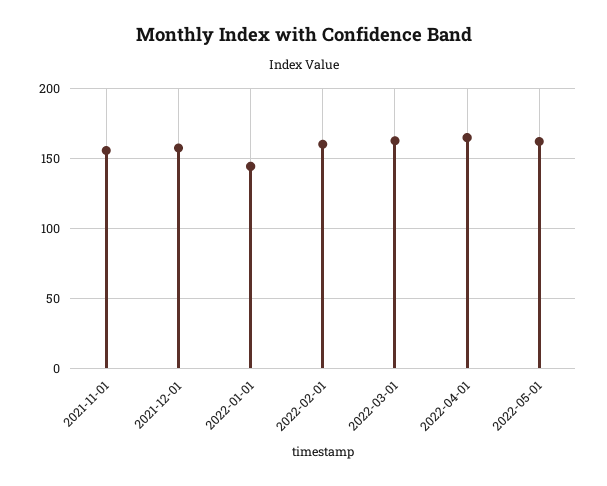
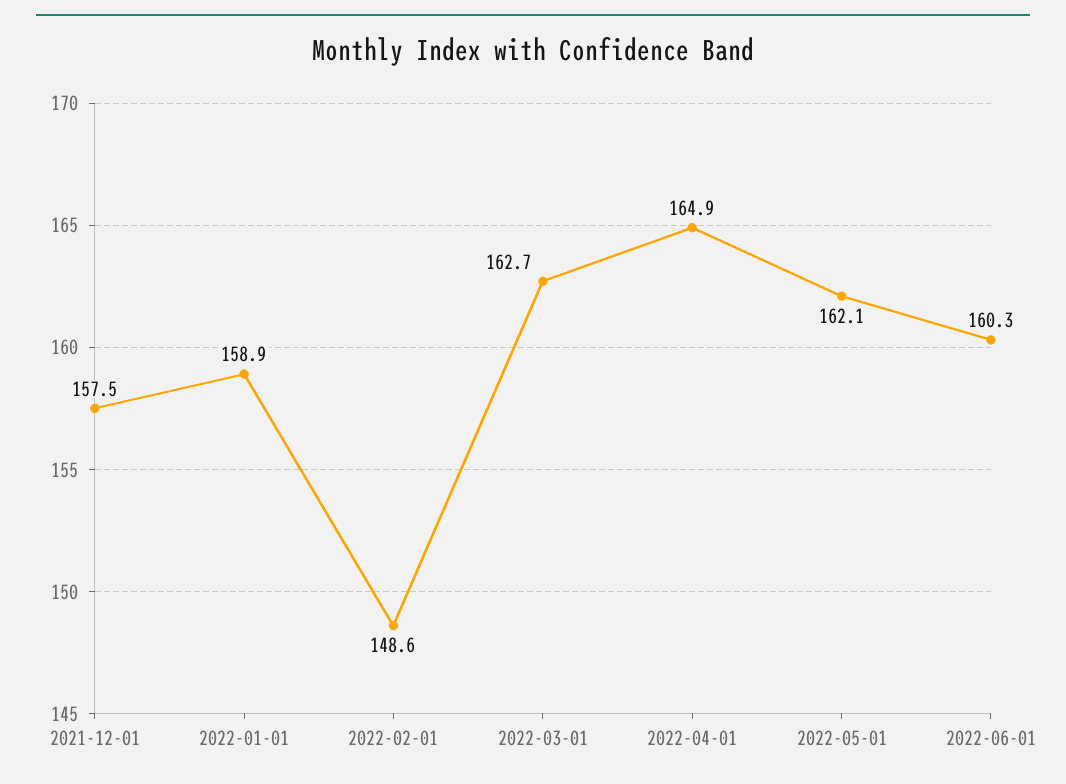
2021-11-01: 155 -> none
2022-01-01: 145 -> 158.9
2022-02-01: 160 -> 148.6
2022-06-01: none -> 160.3

